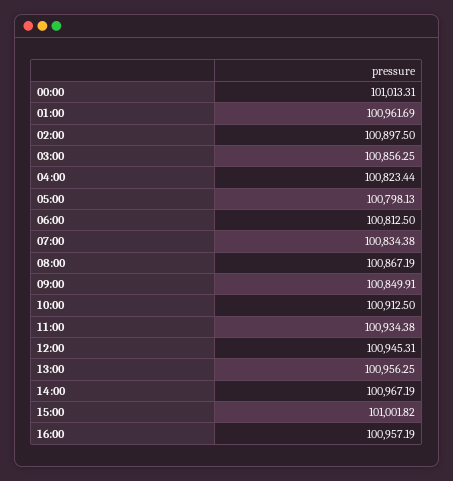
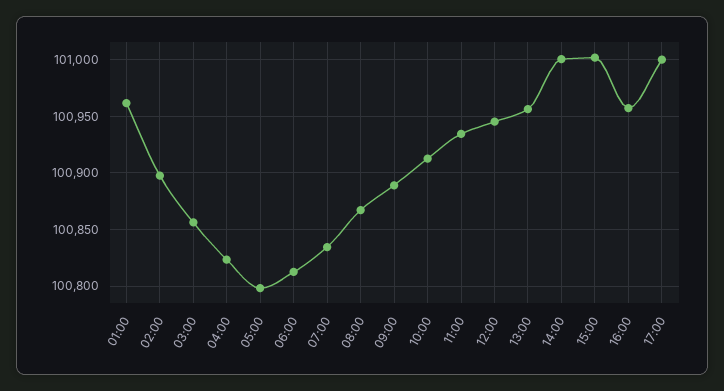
00:00: 101013.31 -> none
09:00: 100849.91 -> 100890
14:00: 100967.19 -> 101000
17:00: none -> 101000

